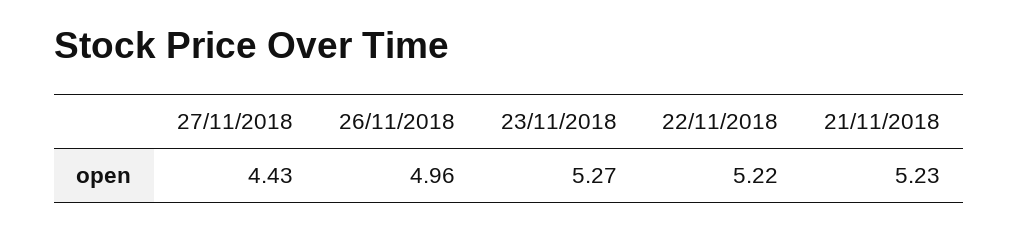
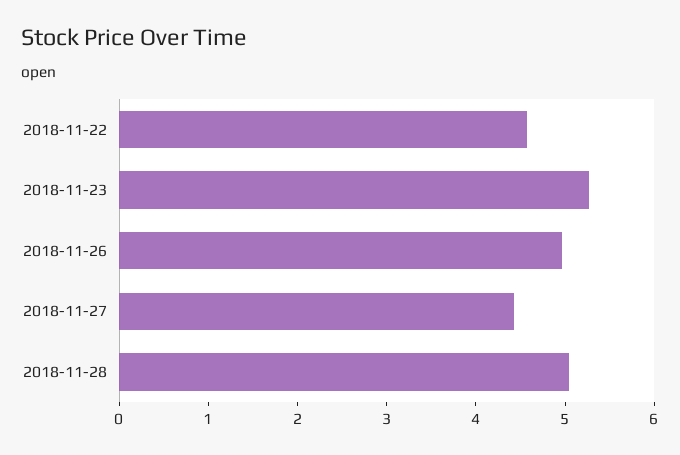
22/11/2018: 5.22 -> 4.6
21/11/2018: 5.23 -> none
2018-11-28: none -> 5

